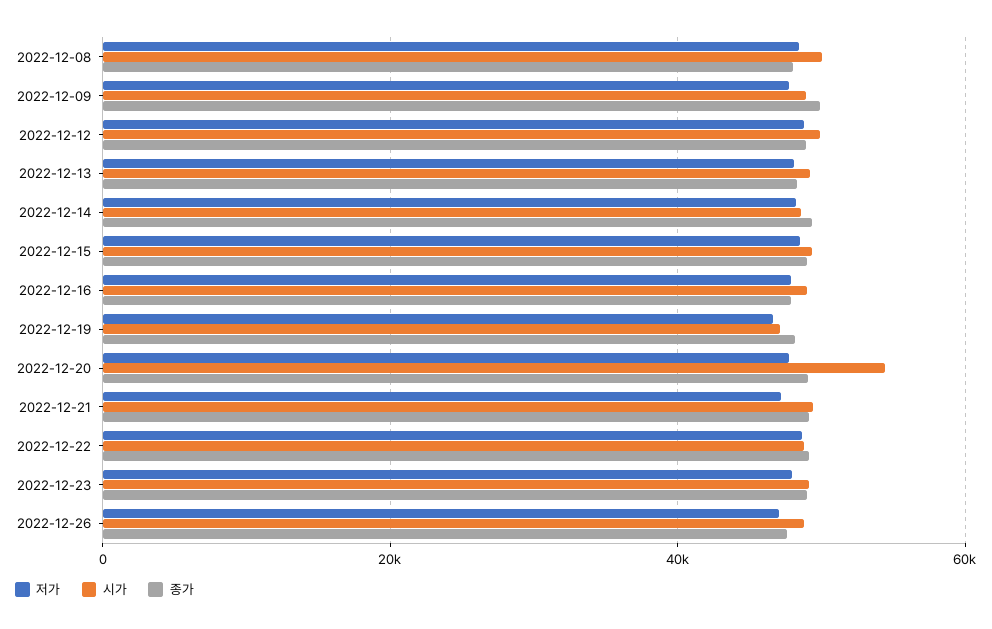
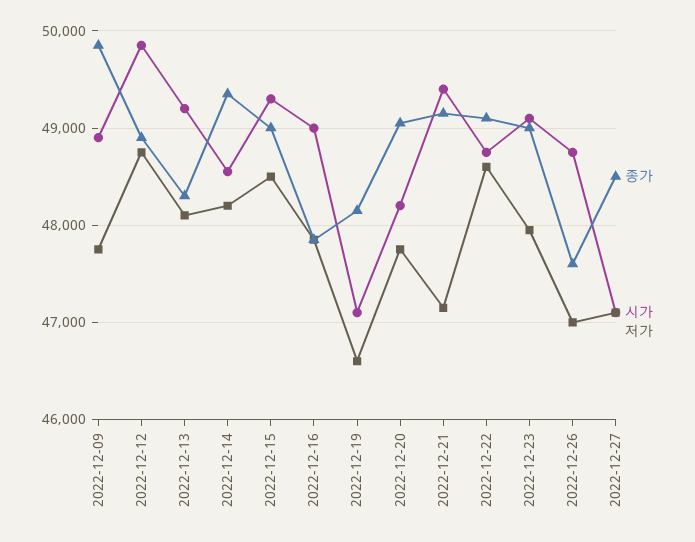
저가, 2022-12-08: 48000 -> none
시가, 2022-12-08: 50000 -> none
종가, 2022-12-08: 48000 -> none
시가, 2022-12-20: 54000 -> 48200
종가, 2022-12-27: none -> 48500
시가, 2022-12-27: none -> 47100
저가, 2022-12-27: none -> 47100

